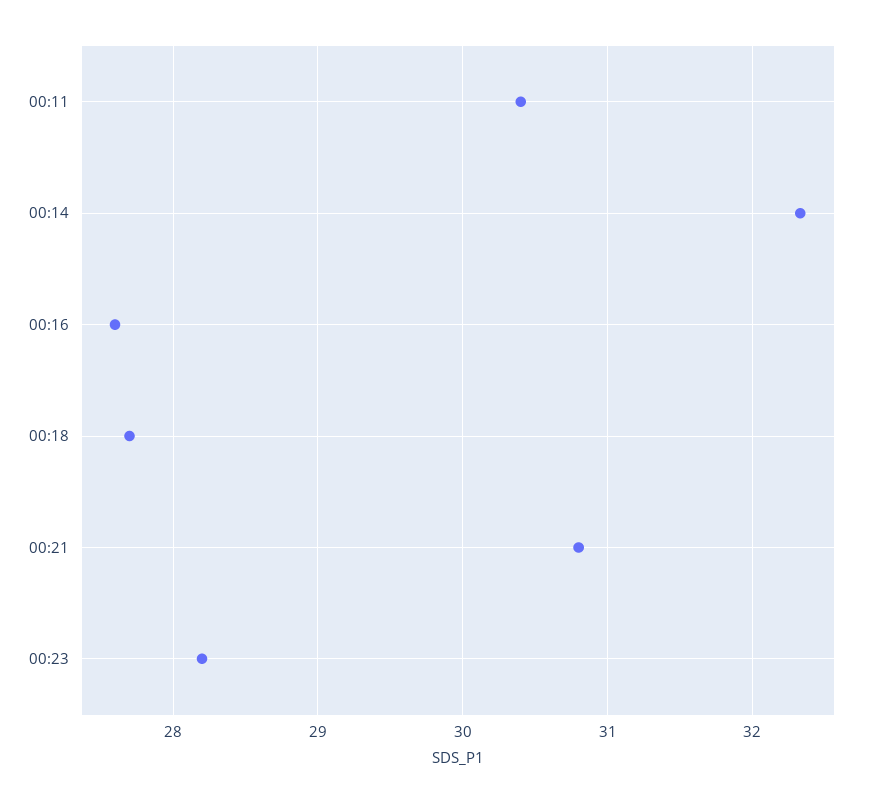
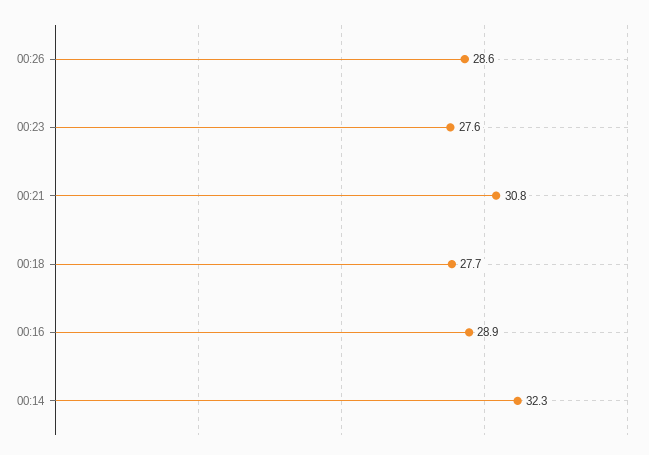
00:11: 30.4 -> none
00:16: 27.6 -> 28.9
00:23: 28.2 -> 27.6
00:26: none -> 28.6

